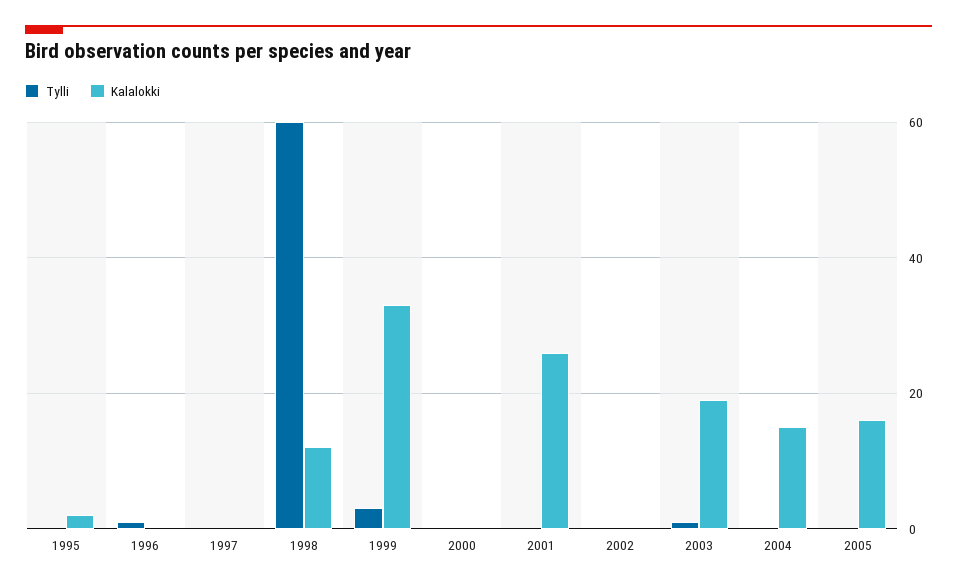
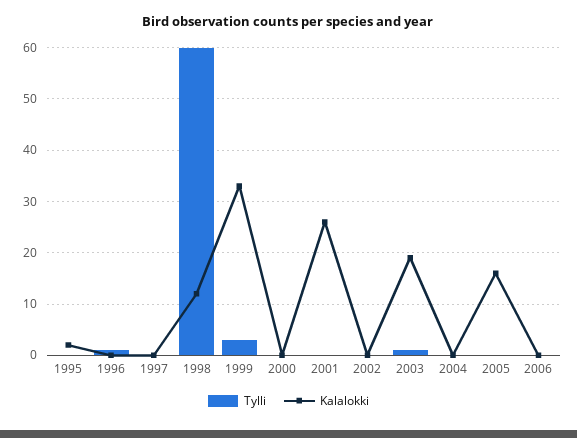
Kalalokki, 2004: 15 -> 0
Tylli, 2006: none -> 0
Kalalokki, 2006: none -> 0

